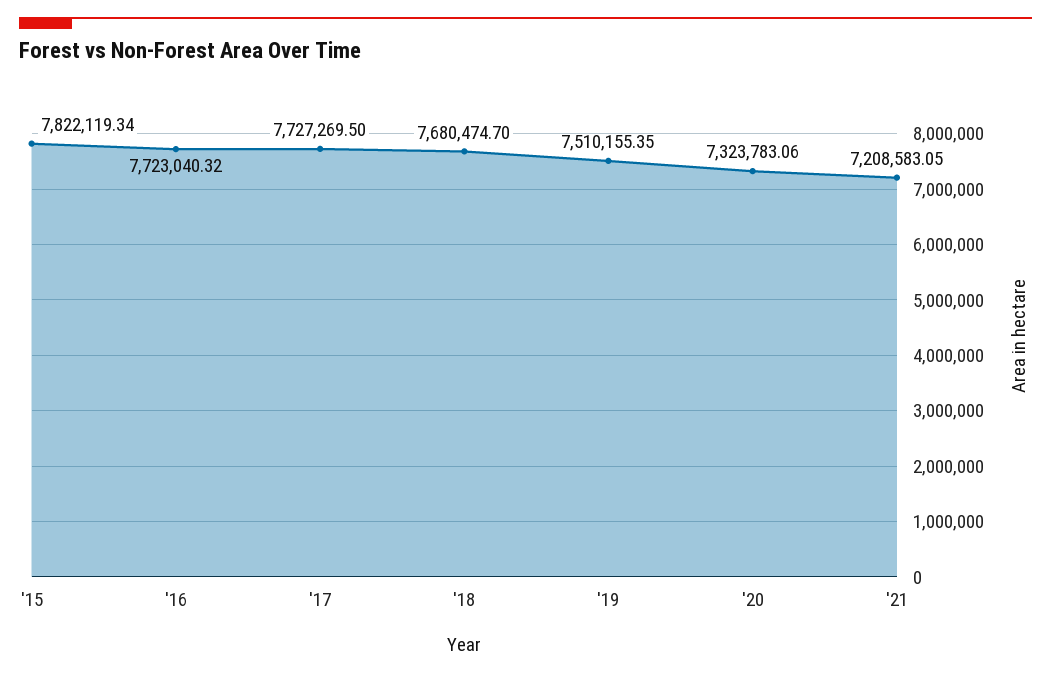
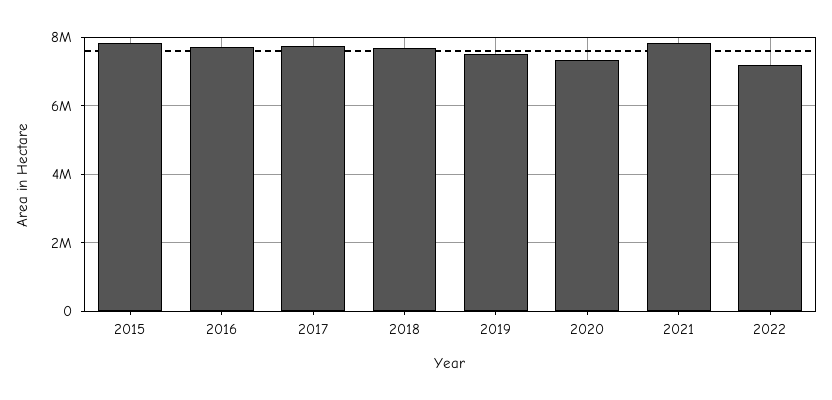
'21: 7208583.05 -> 7800000
2022: none -> 7200000

